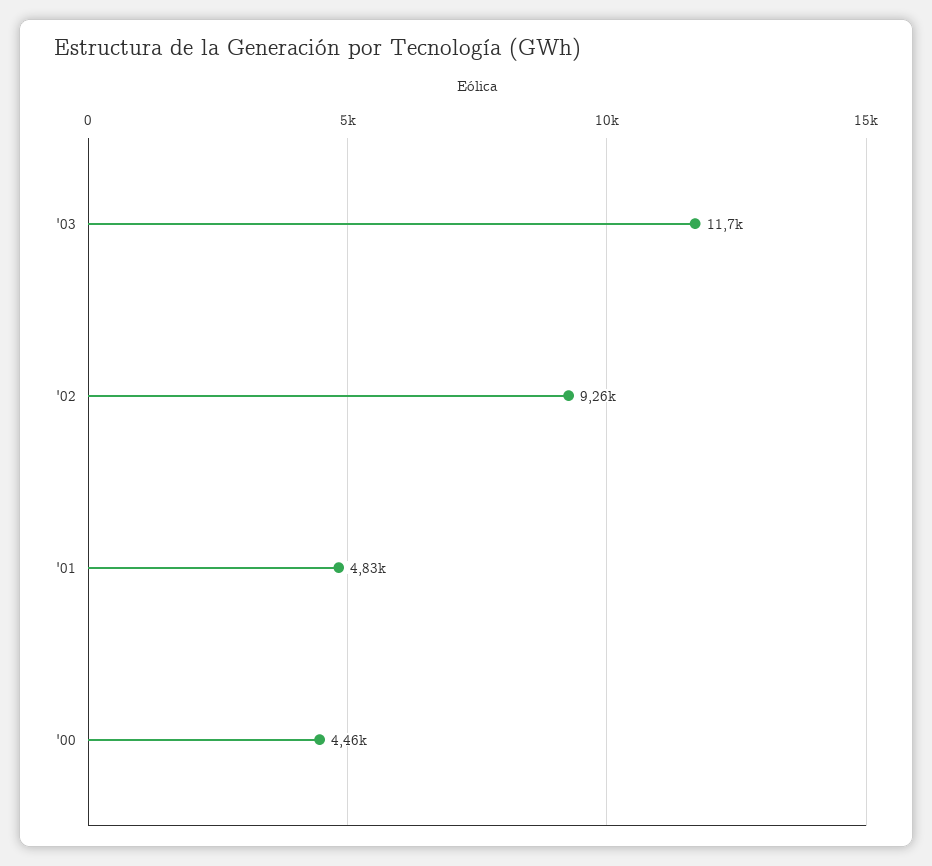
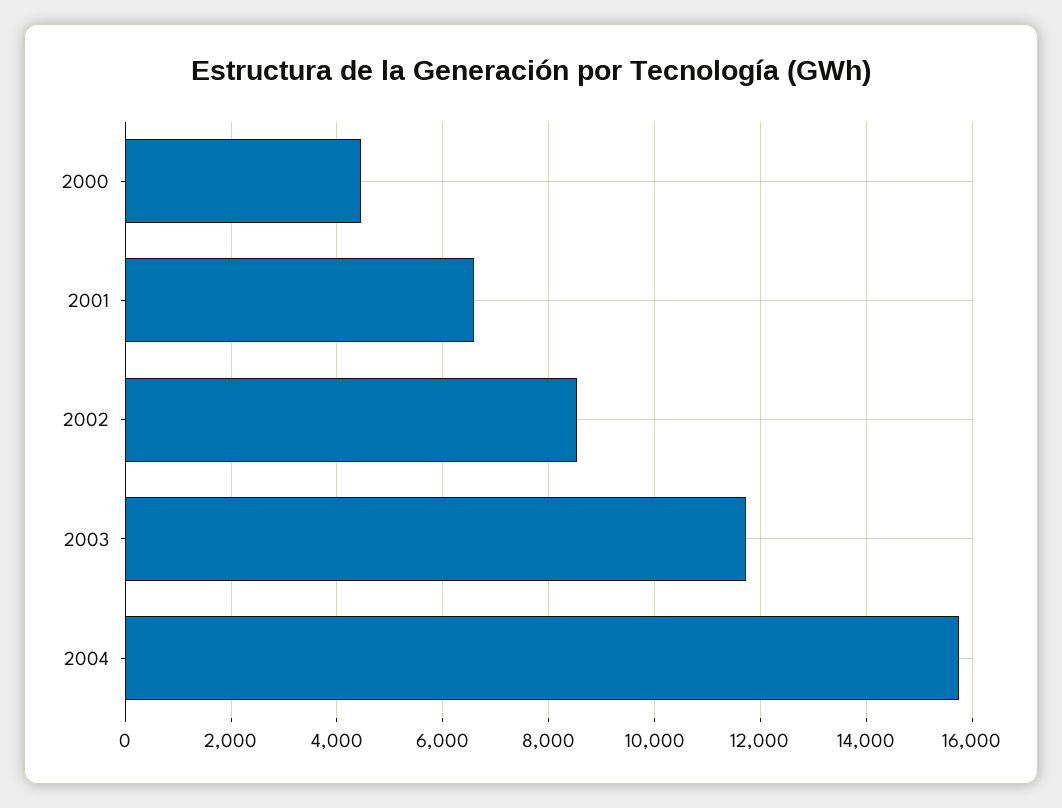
'02: 9260 -> 8600
'01: 4830 -> 6600
2004: none -> 15800

